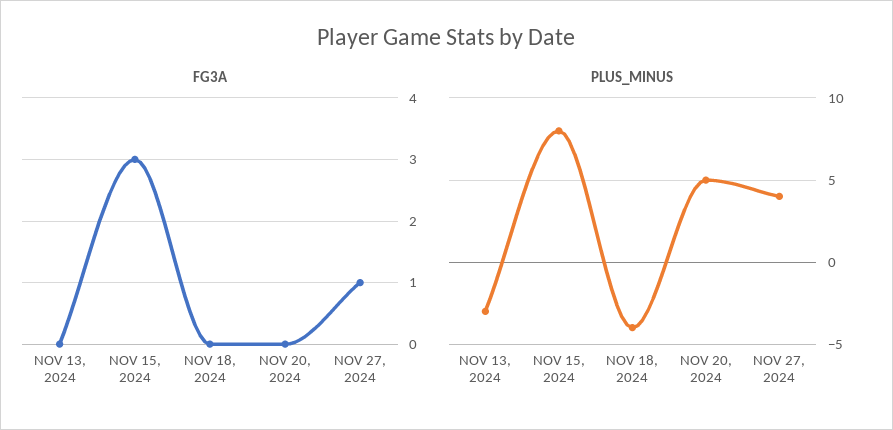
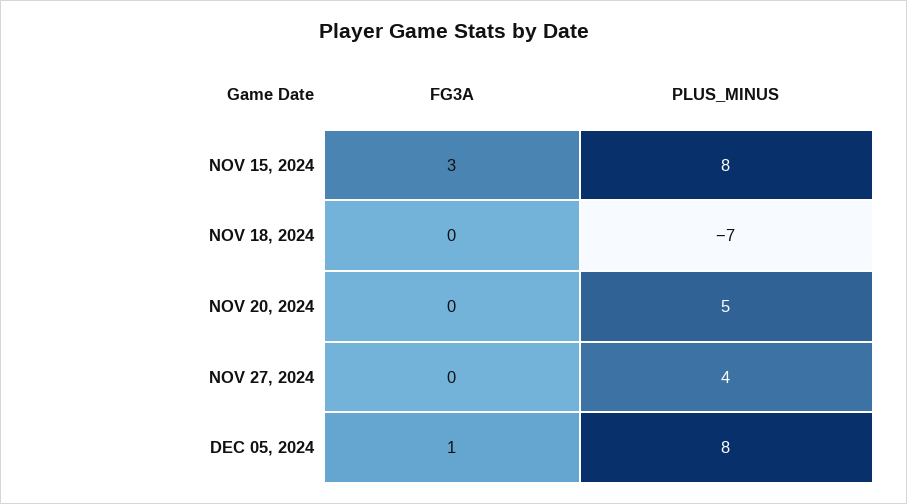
FG3A, NOV 13, 2024: 0 -> none
FG3A, NOV 27, 2024: 1 -> 0
PLUS_MINUS, NOV 13, 2024: -3 -> none
PLUS_MINUS, NOV 18, 2024: -4 -> -7
FG3A, DEC 05, 2024: none -> 1
PLUS_MINUS, DEC 05, 2024: none -> 8

